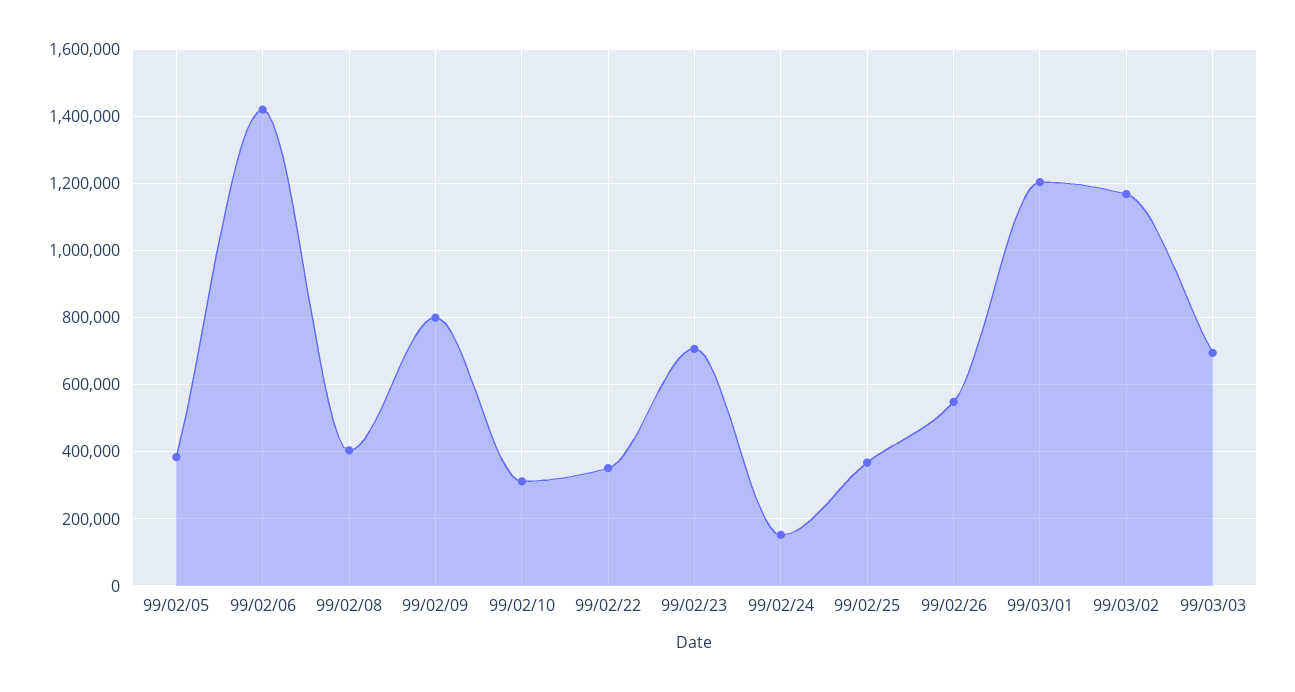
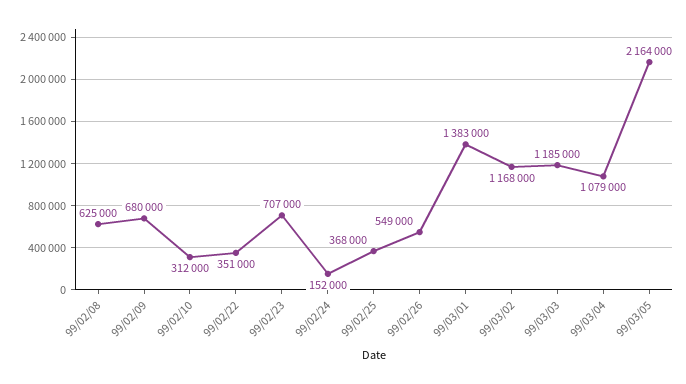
99/02/05: 380000 -> none
99/02/06: 1420000 -> none
99/02/08: 400000 -> 625000
99/02/09: 800000 -> 680000
99/03/01: 1200000 -> 1383000
99/03/03: 700000 -> 1185000
99/03/04: none -> 1079000
99/03/05: none -> 2164000

